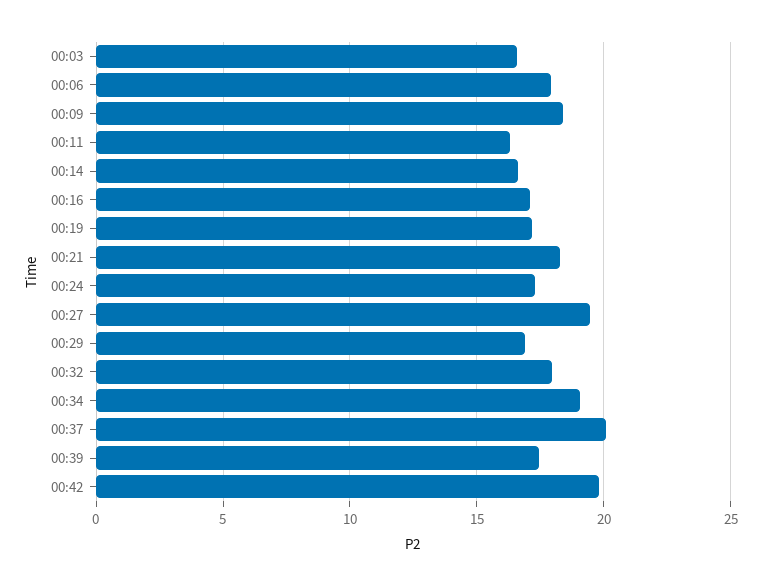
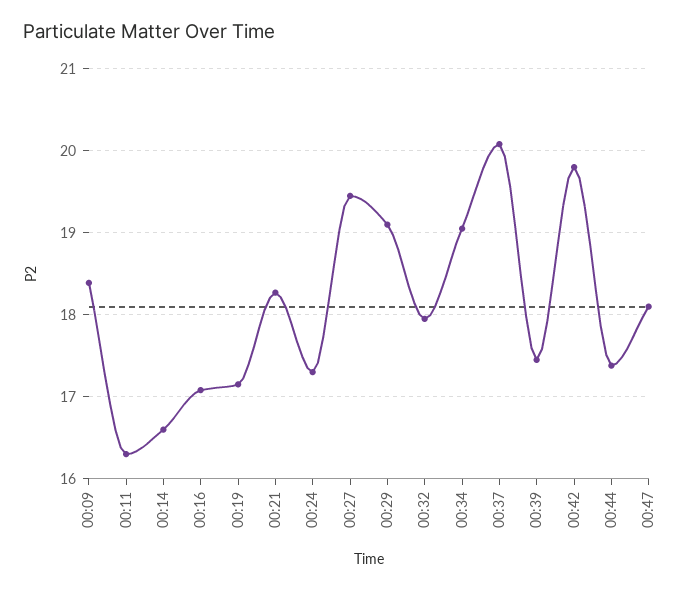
00:03: 16.5 -> none
00:06: 18 -> none
00:29: 17 -> 19.1
00:44: none -> 17.4
00:47: none -> 18.1

